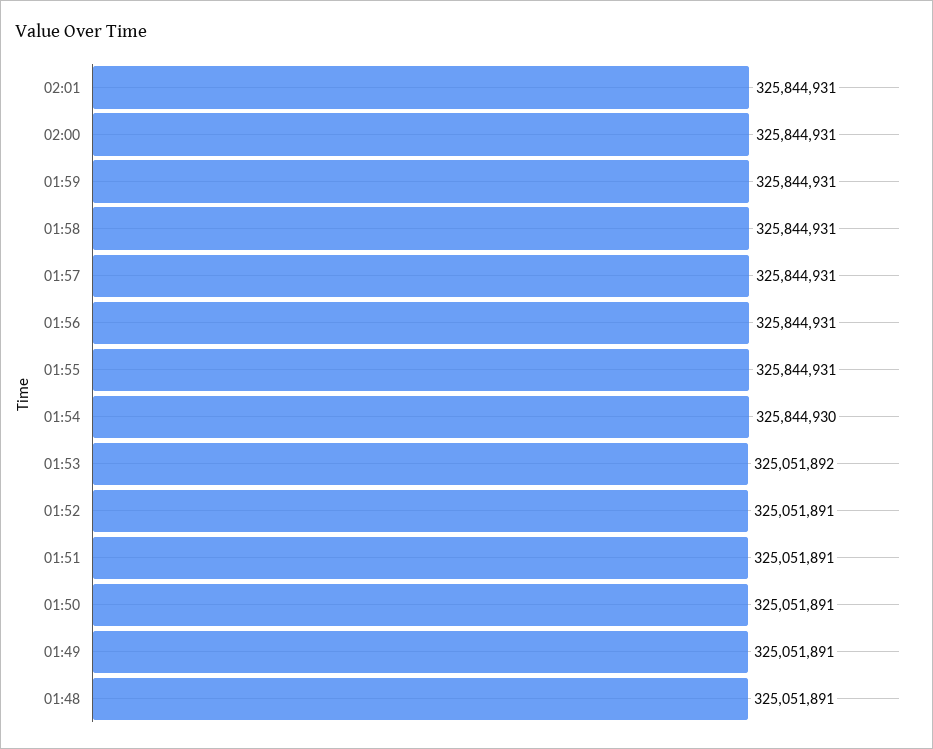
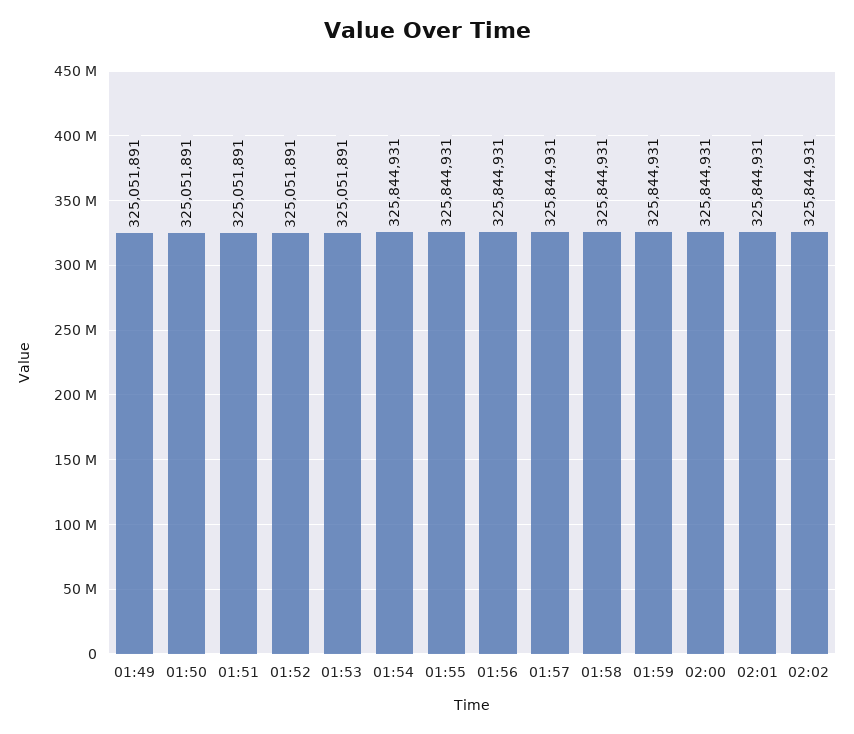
01:54: 325844930 -> 325844931
01:53: 325051892 -> 325051891
01:48: 325051891 -> none
02:02: none -> 325844931

